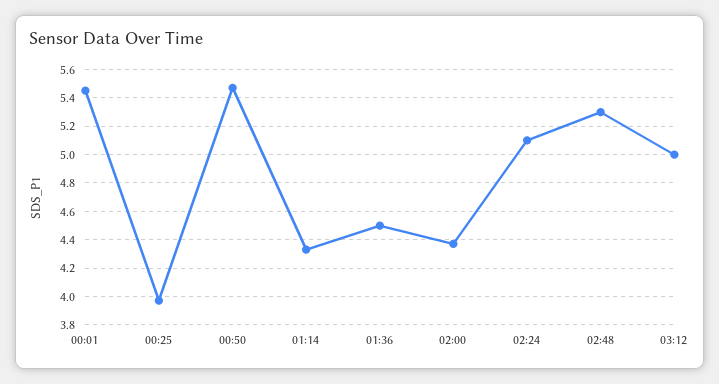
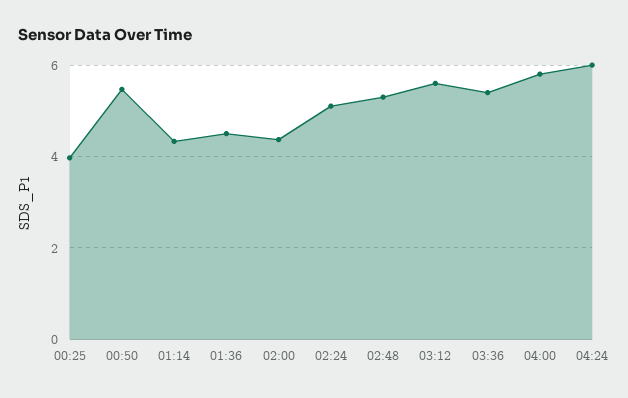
00:01: 5.45 -> none
03:12: 5 -> 5.6
03:36: none -> 5.4
04:00: none -> 5.8
04:24: none -> 6

